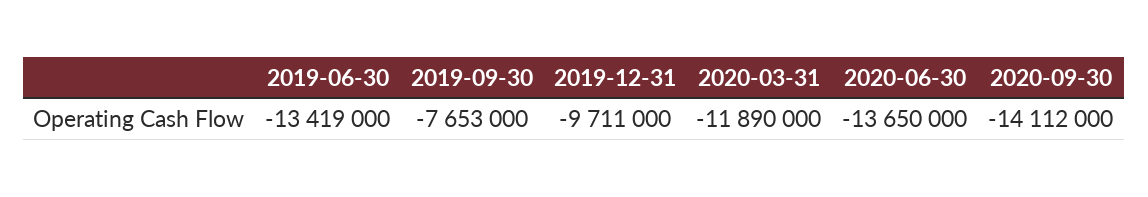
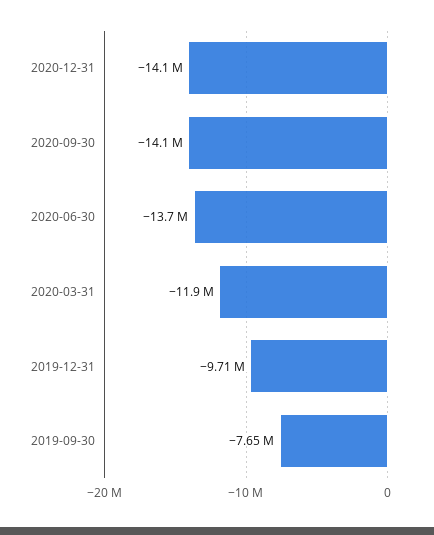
2019-06-30: -13419000 -> none
2020-12-31: none -> -14100000

